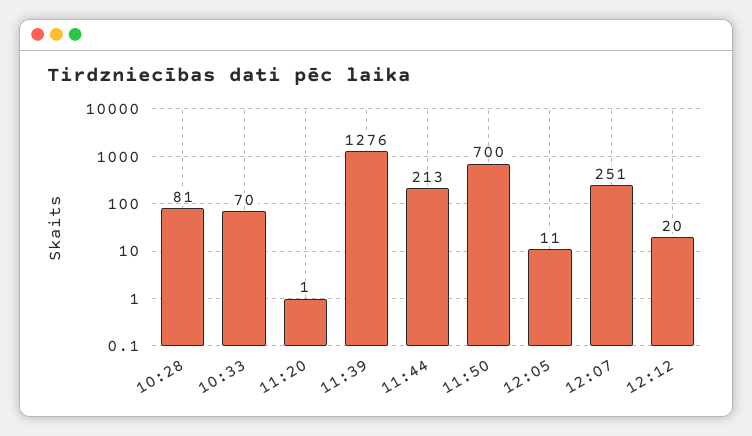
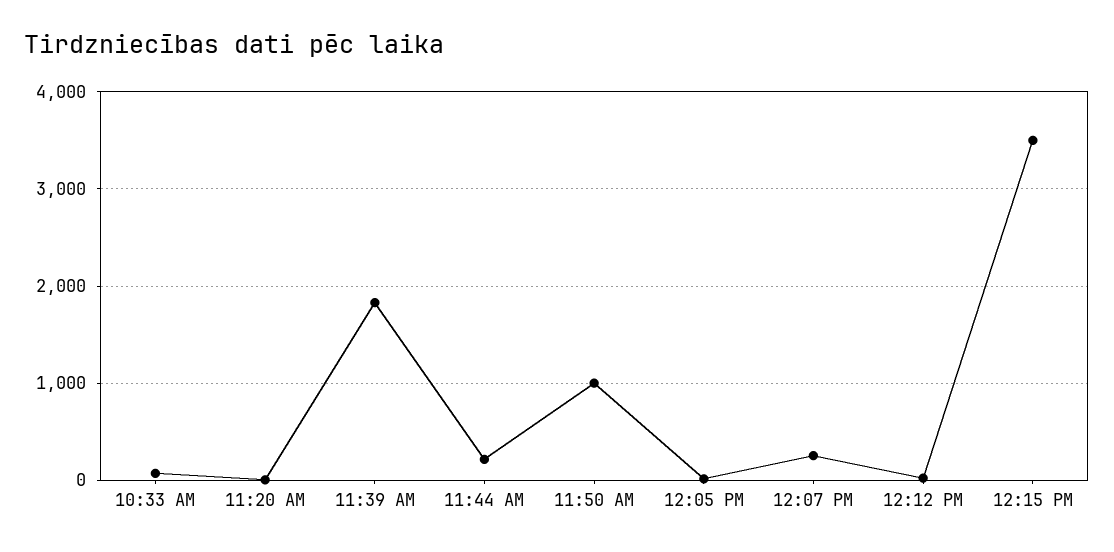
10:28: 81 -> none
11:39: 1276 -> 1800
11:50: 700 -> 1000
12:15 PM: none -> 3500

